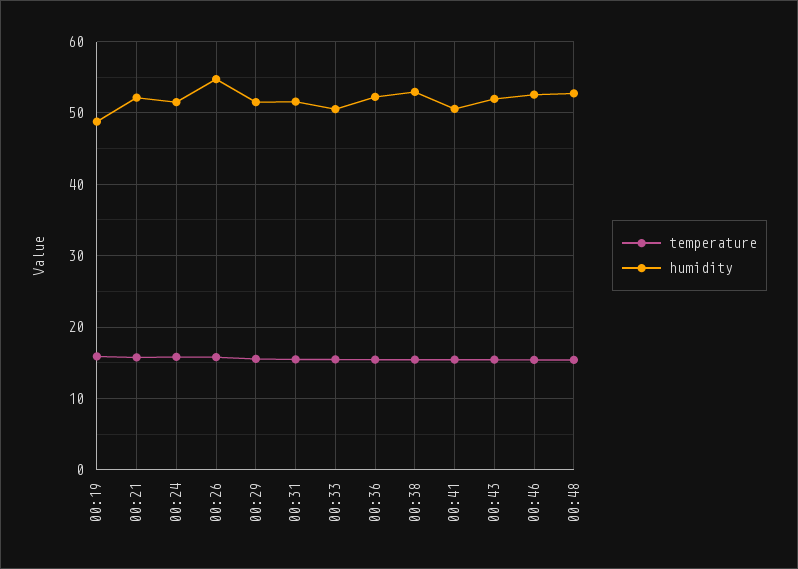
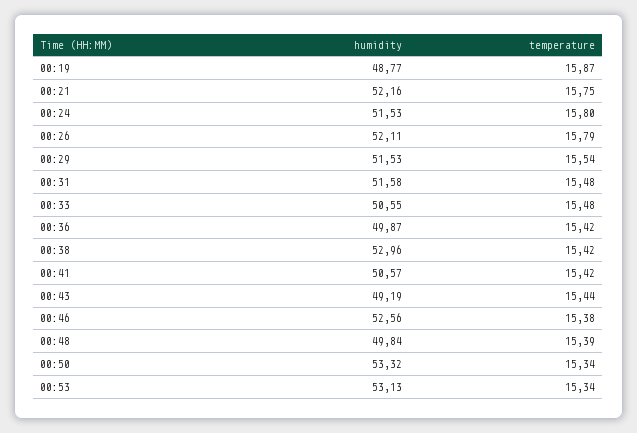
humidity, 00:26: 55 -> 52.11
humidity, 00:36: 52 -> 49.87
humidity, 00:43: 52 -> 49.19
humidity, 00:48: 53 -> 49.84
humidity, 00:50: none -> 53.32
temperature, 00:50: none -> 15.34
humidity, 00:53: none -> 53.13
temperature, 00:53: none -> 15.34

